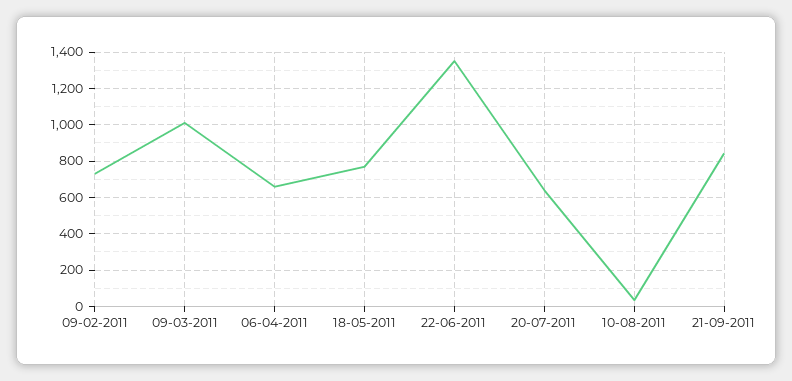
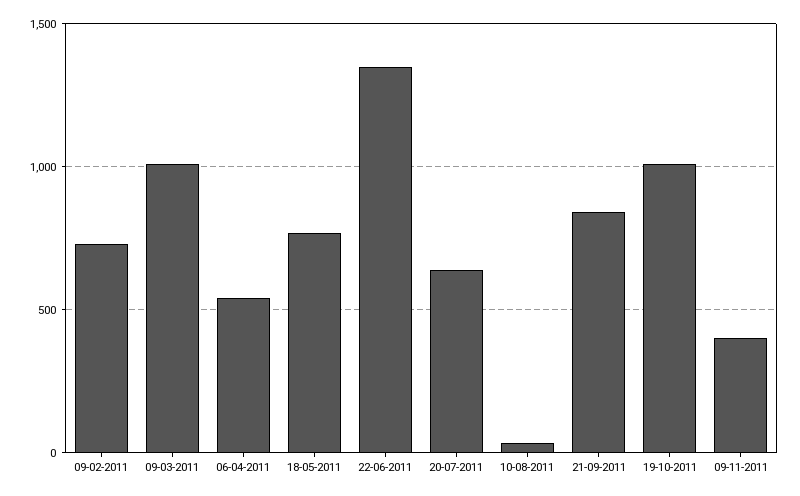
06-04-2011: 650 -> 550
19-10-2011: none -> 1000
09-11-2011: none -> 400

